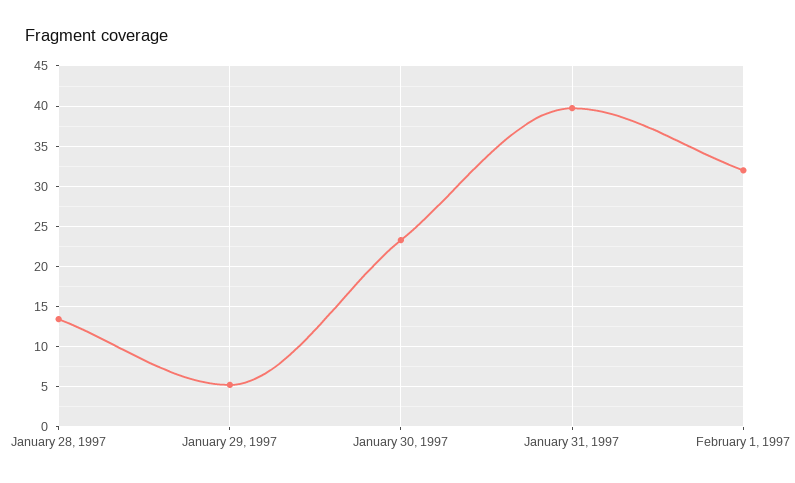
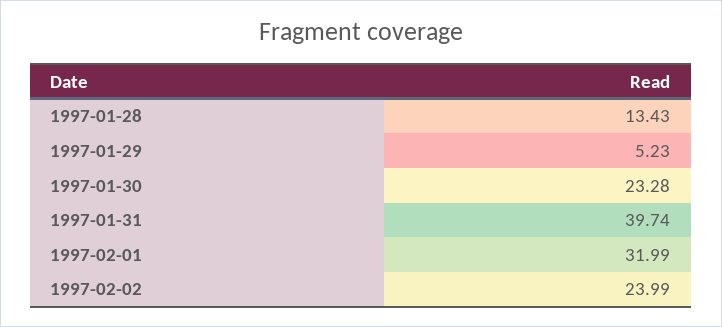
1997-02-02: none -> 23.99

